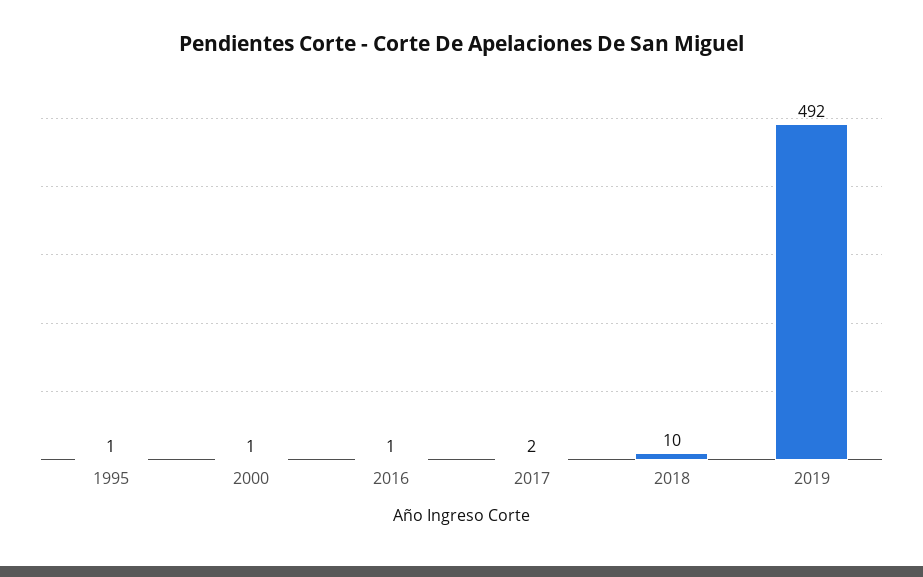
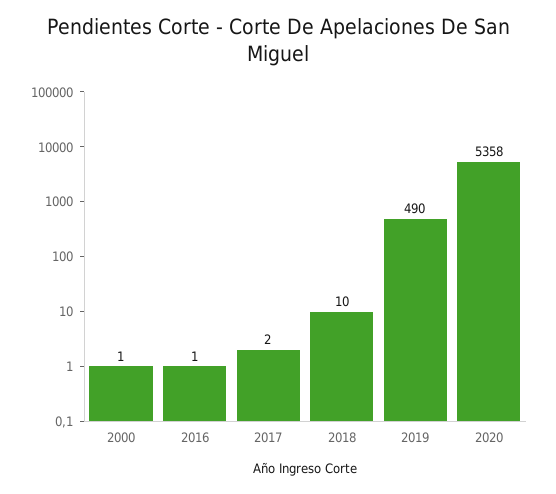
1995: 1 -> none
2019: 492 -> 490
2020: none -> 5358

